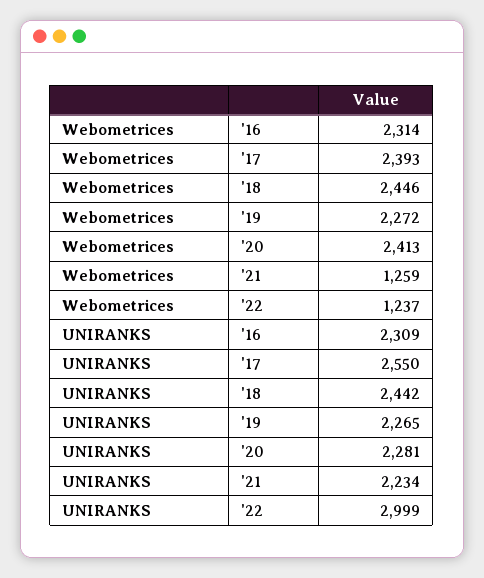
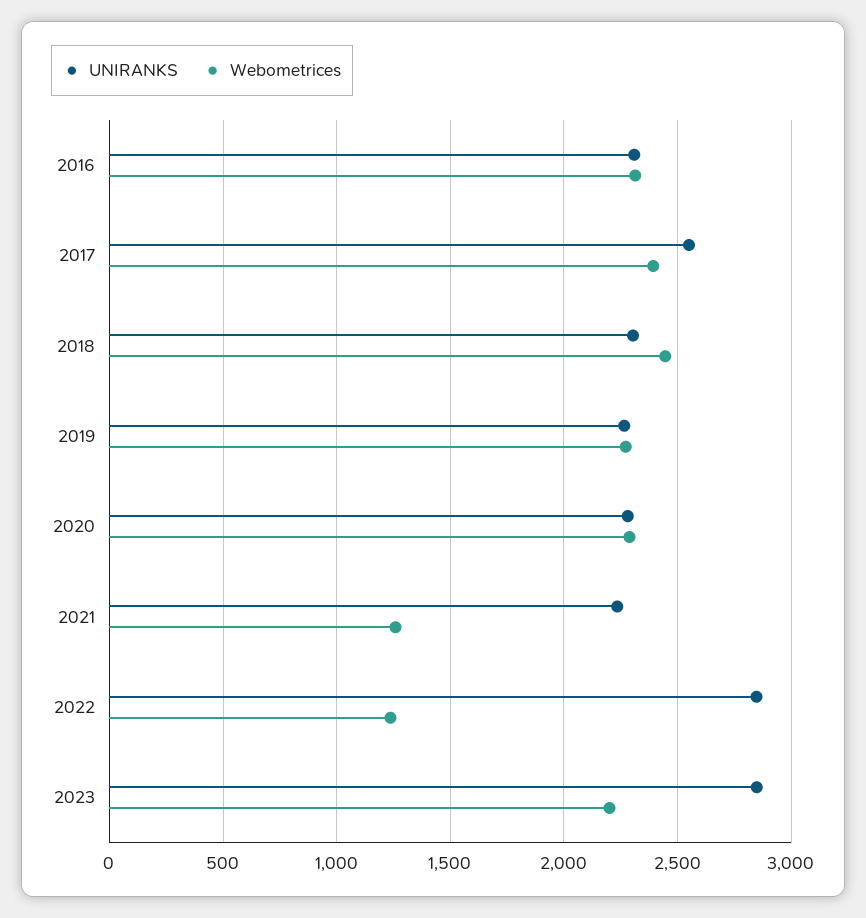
Webometrices, '20: 2413 -> 2300
UNIRANKS, '18: 2442 -> 2300
UNIRANKS, '22: 2999 -> 2850
UNIRANKS, 2023: none -> 2850
Webometrices, 2023: none -> 2200

